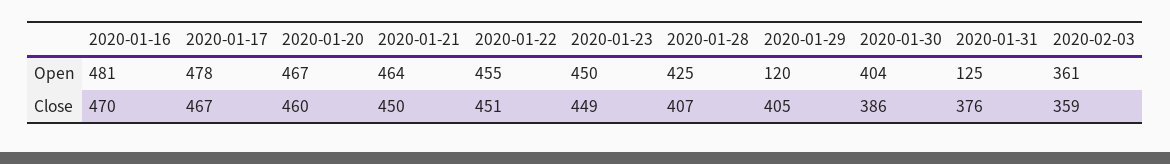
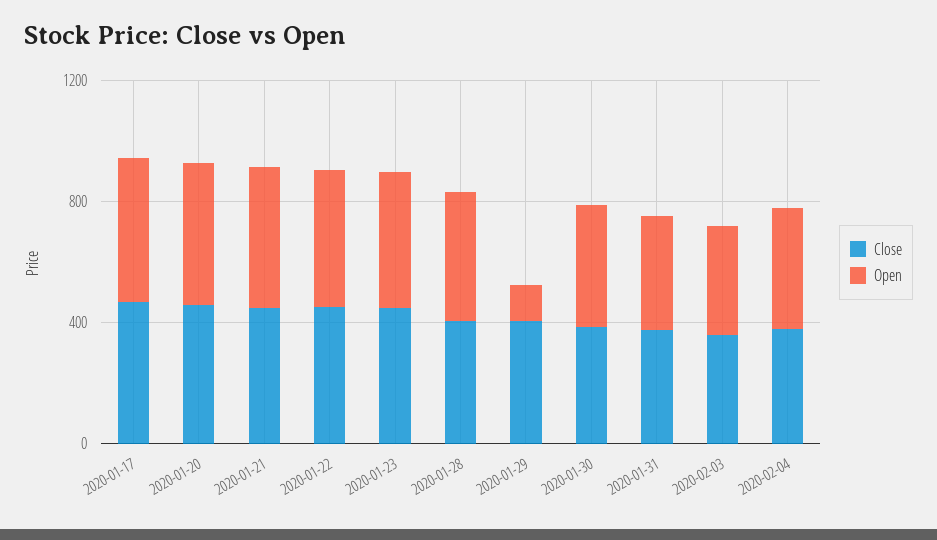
Open, 2020-01-16: 481 -> none
Open, 2020-01-31: 125 -> 400
Close, 2020-01-16: 470 -> none
Close, 2020-02-04: none -> 400
Open, 2020-02-04: none -> 400

